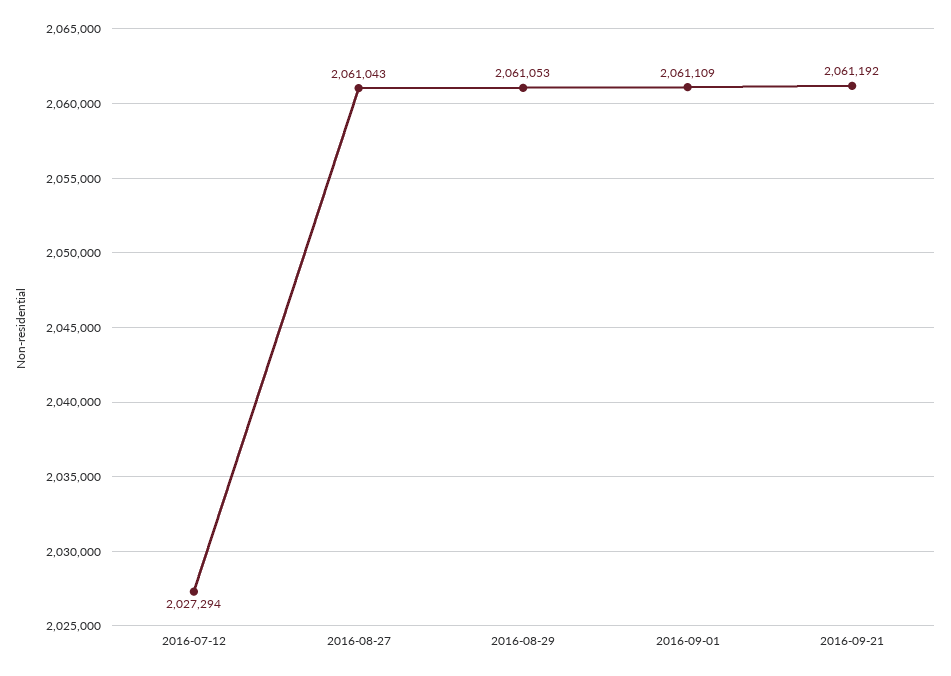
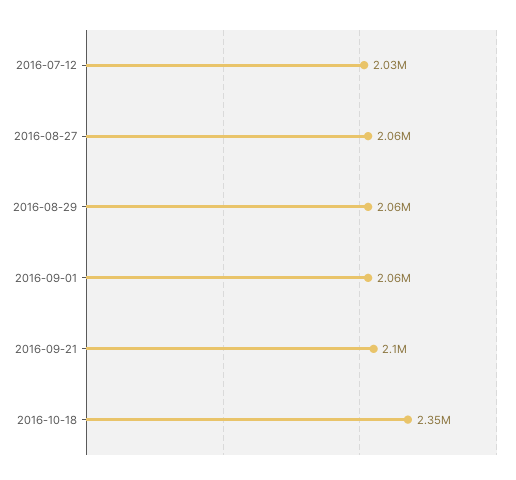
2016-09-21: 2061192 -> 2100000
2016-10-18: none -> 2350000

